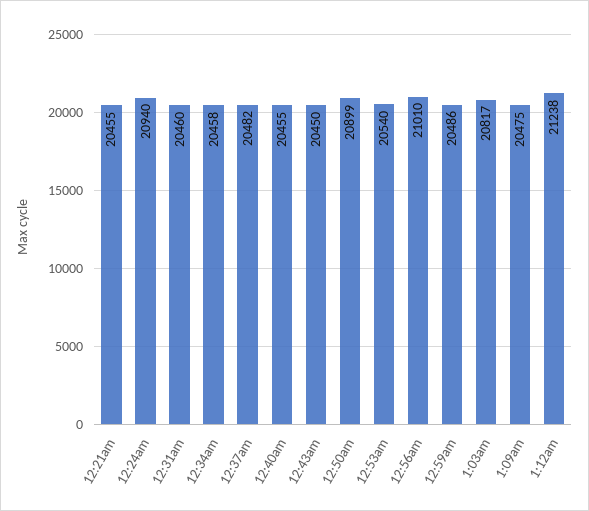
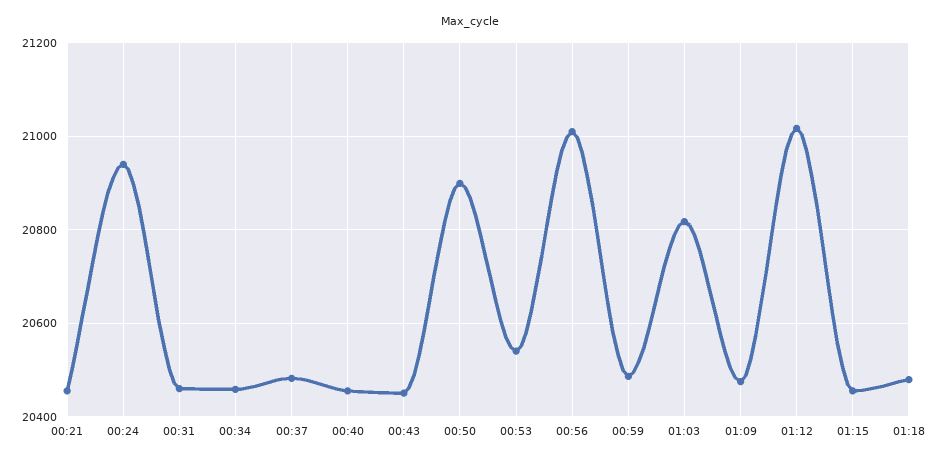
1:12am: 21238 -> 21020
01:15: none -> 20460
01:18: none -> 20480

